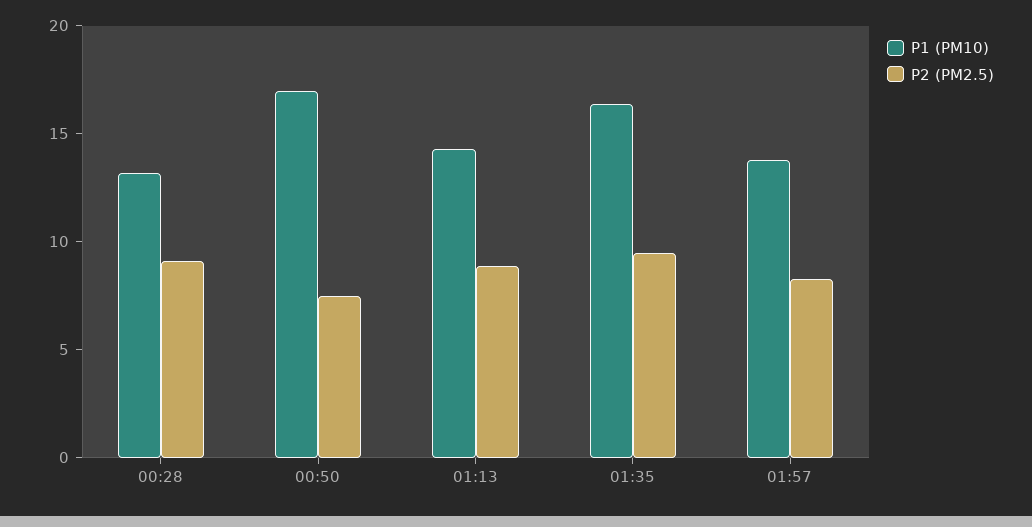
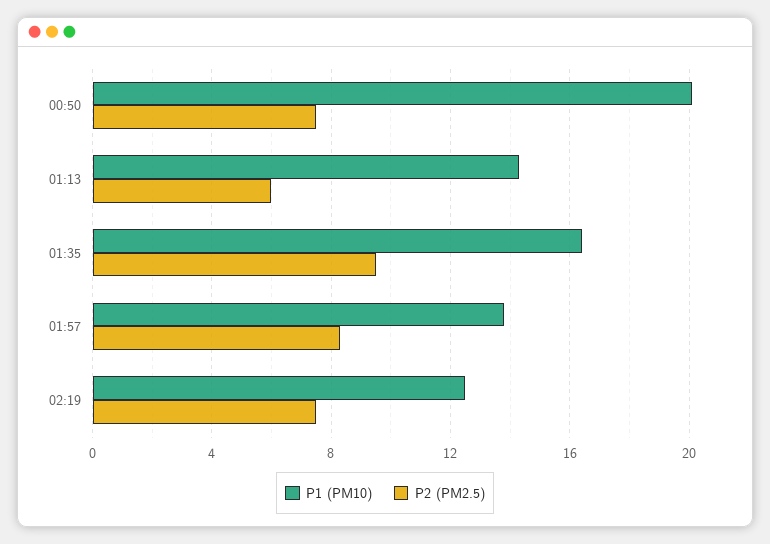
P1 (PM10), 00:28: 13 -> none
P2 (PM2.5), 00:28: 9 -> none
P1 (PM10), 00:50: 17 -> 20
P2 (PM2.5), 01:13: 9 -> 6
P1 (PM10), 02:19: none -> 12.5
P2 (PM2.5), 02:19: none -> 7.5

